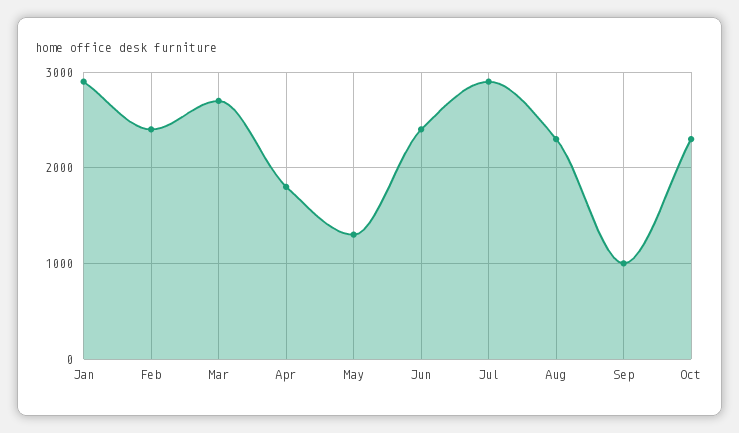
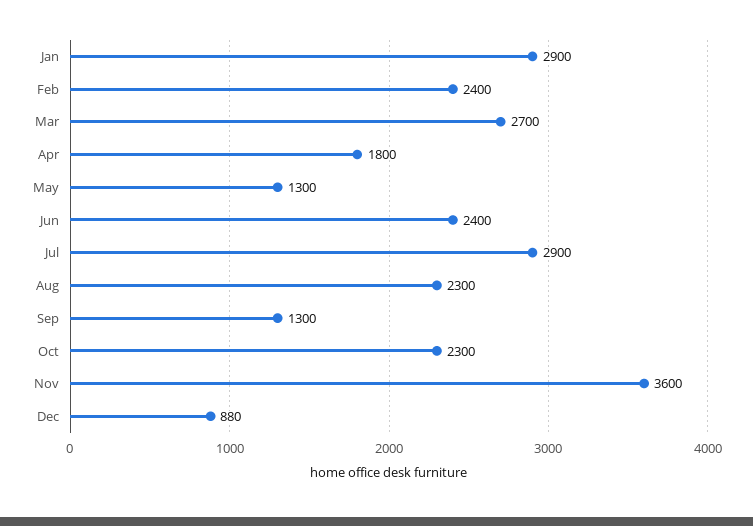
Sep: 1000 -> 1300
Nov: none -> 3600
Dec: none -> 880

